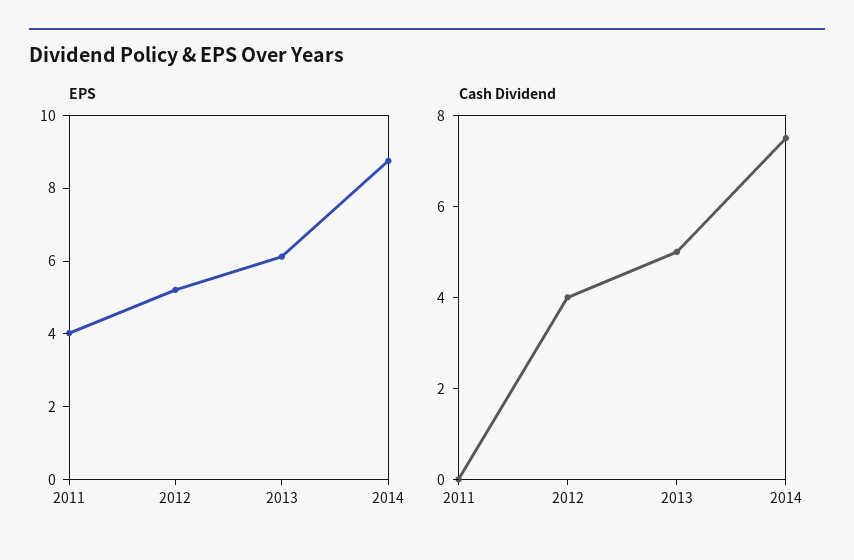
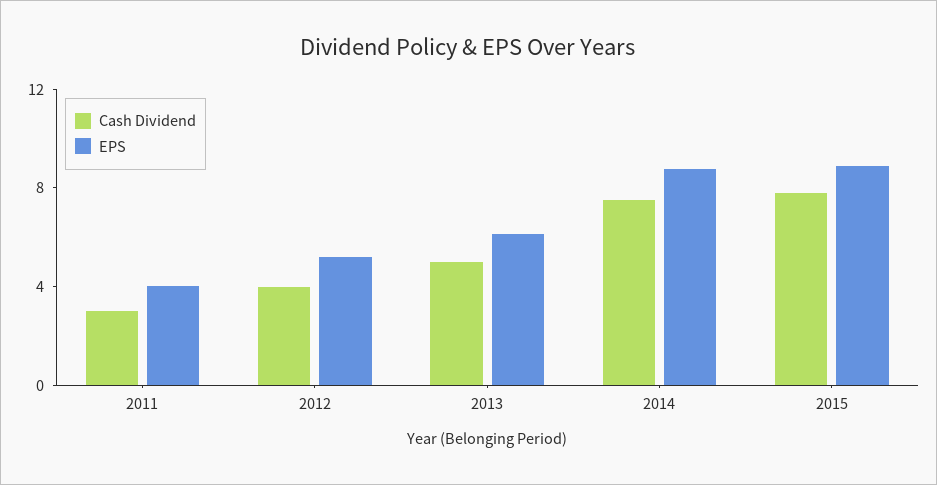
Cash Dividend, 2011: 0 -> 3
Cash Dividend, 2015: none -> 8
EPS, 2015: none -> 9

